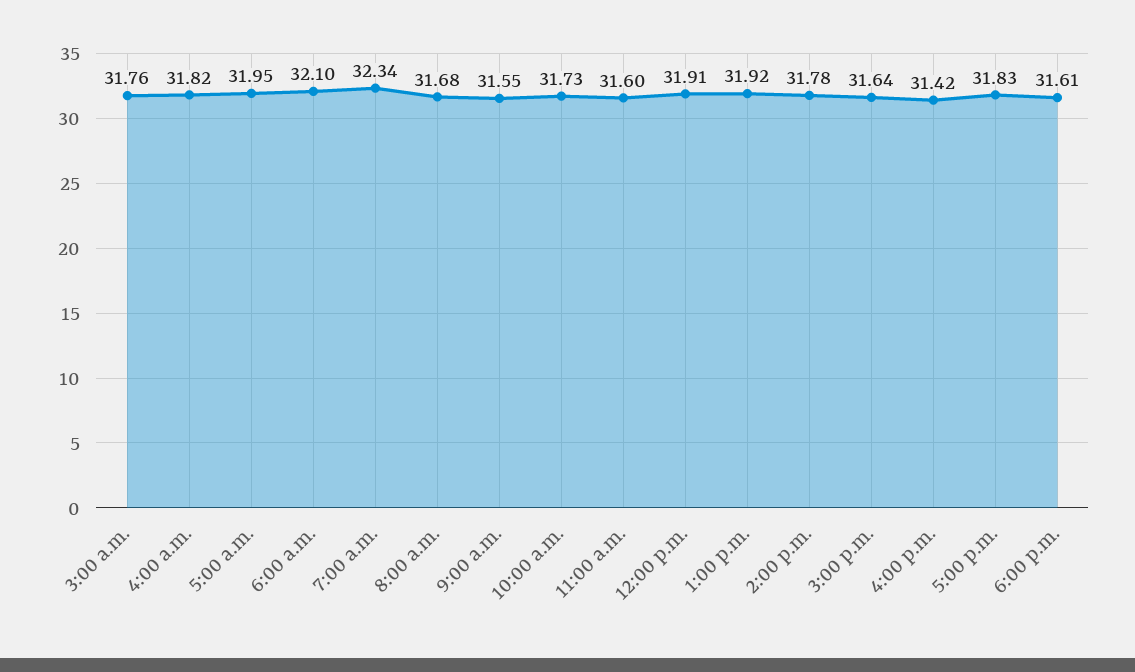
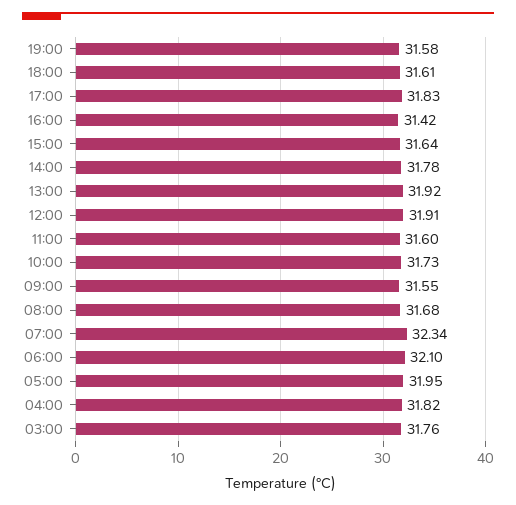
19:00: none -> 31.58

